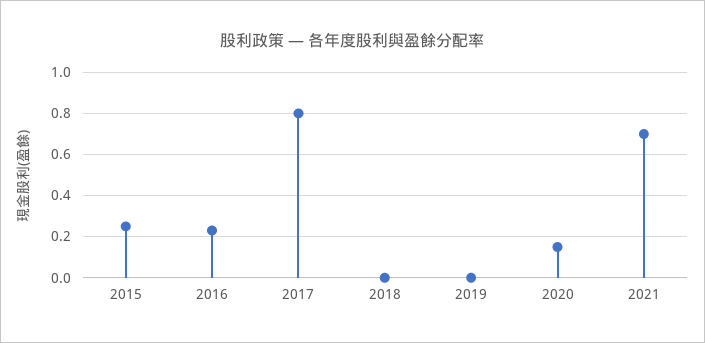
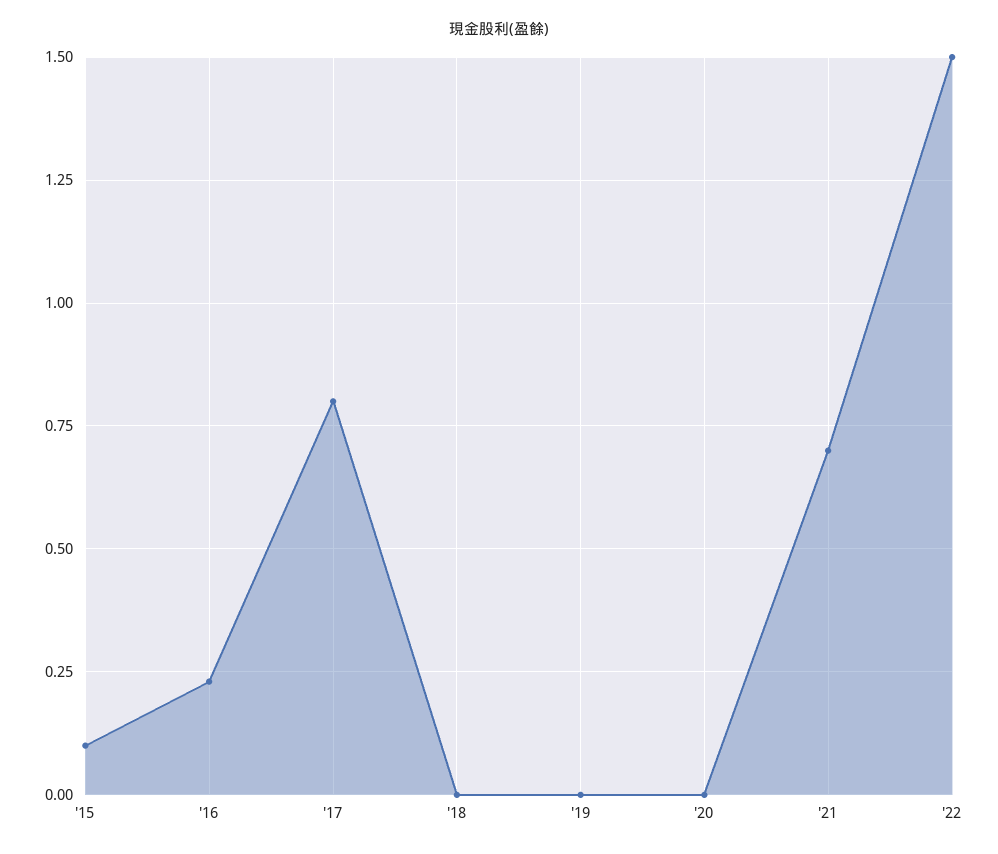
2015: 0.25 -> 0.1
2020: 0.15 -> 0
'22: none -> 1.5

